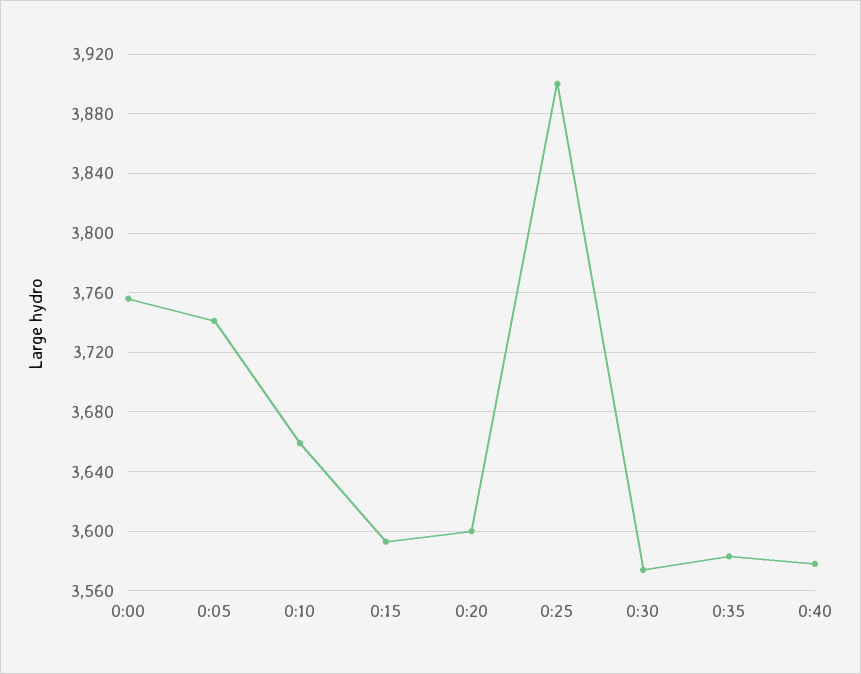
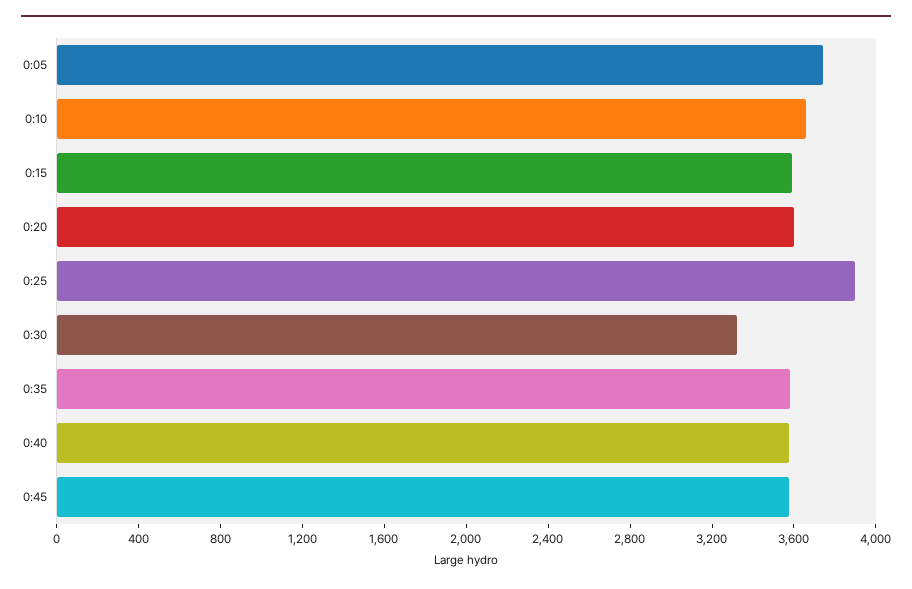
0:00: 3755 -> none
0:30: 3575 -> 3300
0:45: none -> 3600

